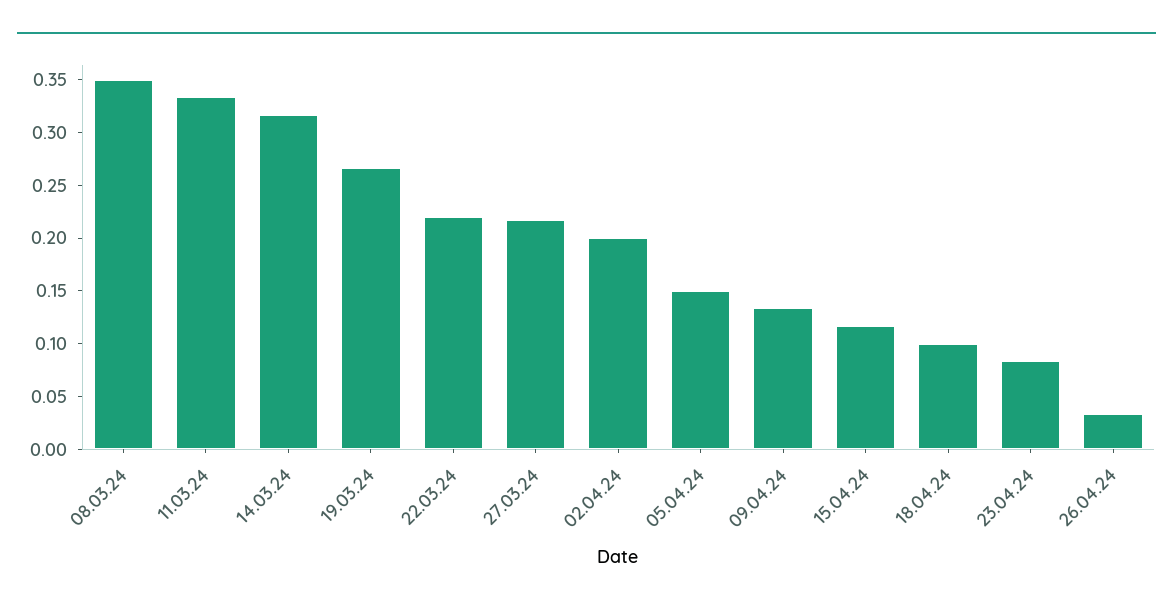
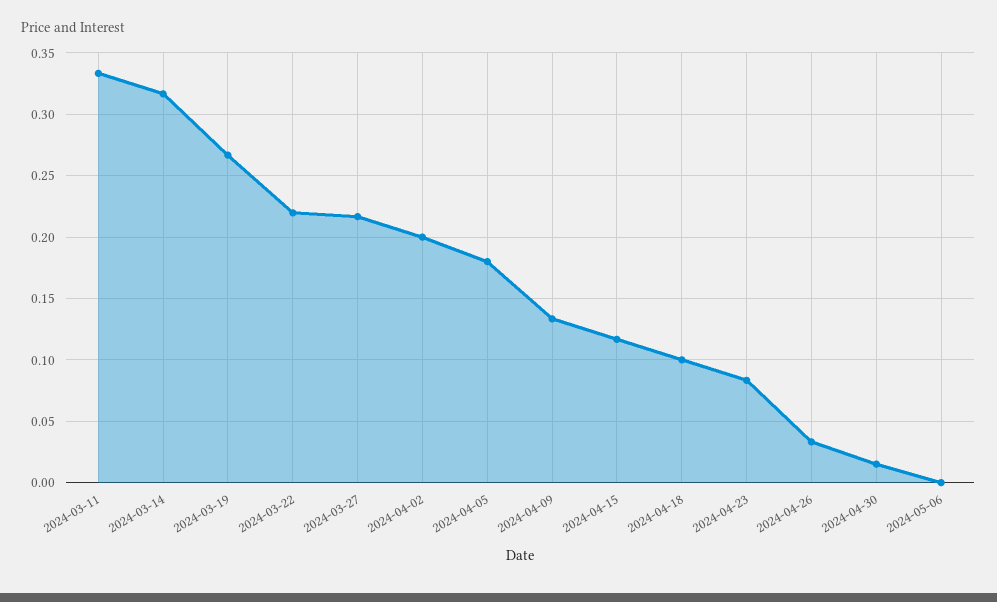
08.03.24: 0.35 -> none
05.04.24: 0.15 -> 0.18
2024-04-30: none -> 0.015
2024-05-06: none -> 0

